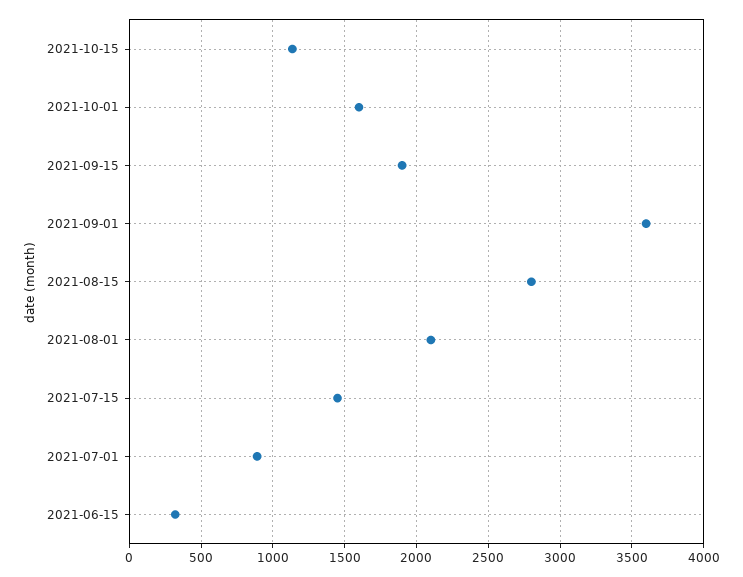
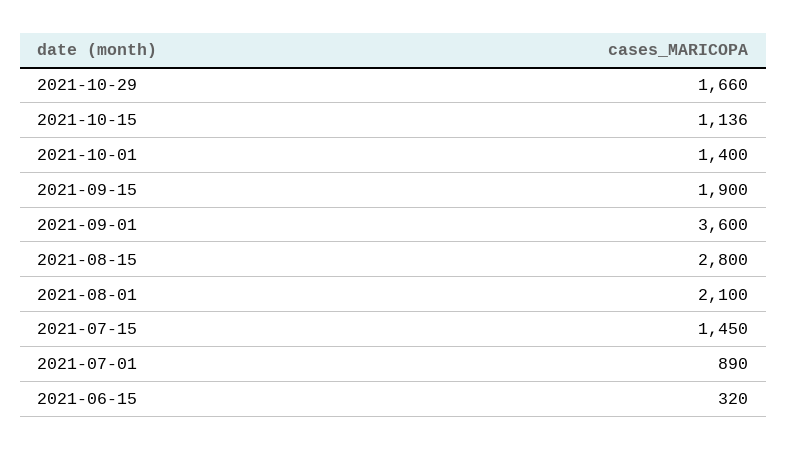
2021-10-01: 1600 -> 1400
2021-10-29: none -> 1660

